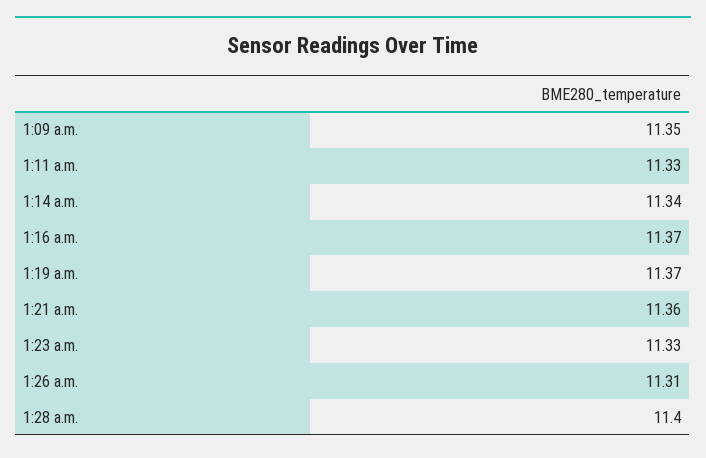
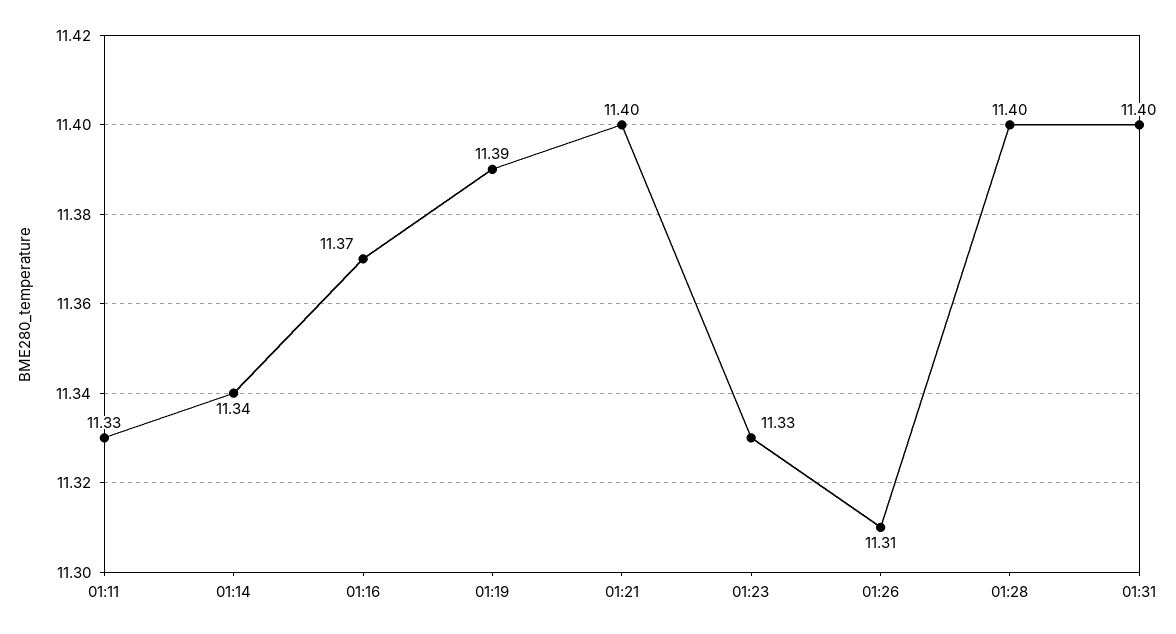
1:09 a.m.: 11.35 -> none
1:19 a.m.: 11.37 -> 11.39
1:21 a.m.: 11.36 -> 11.4
01:31: none -> 11.4

